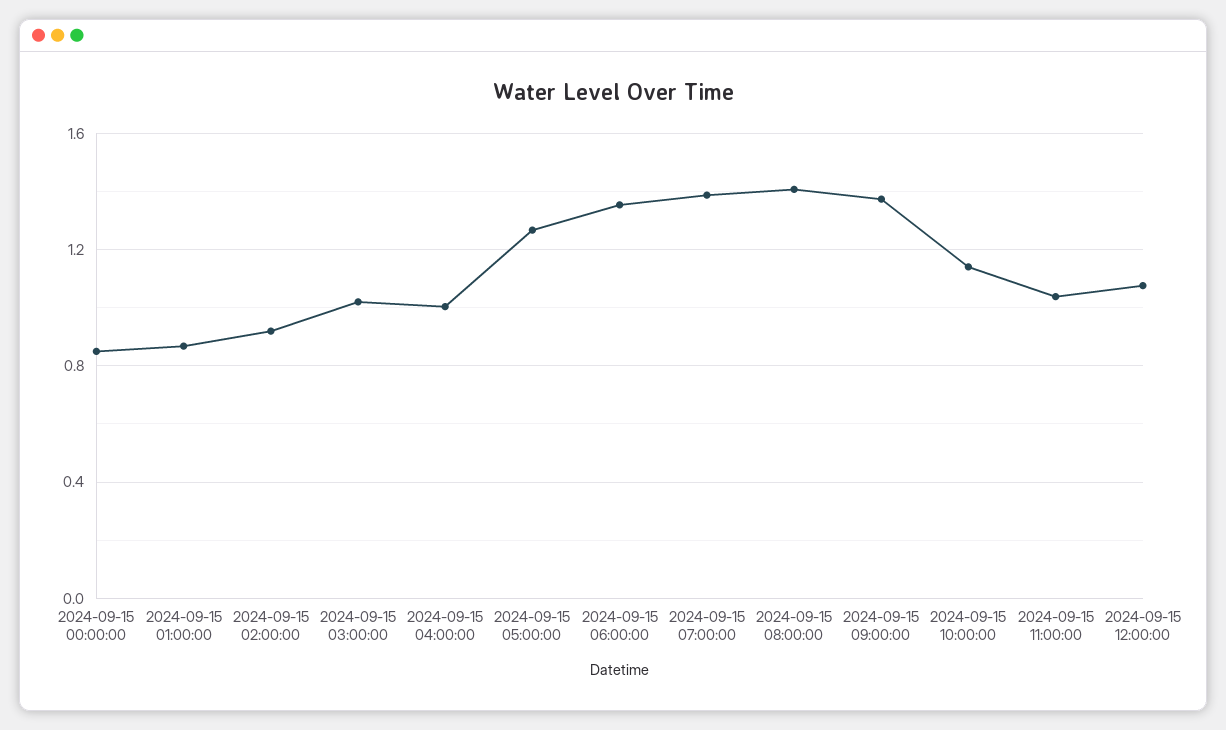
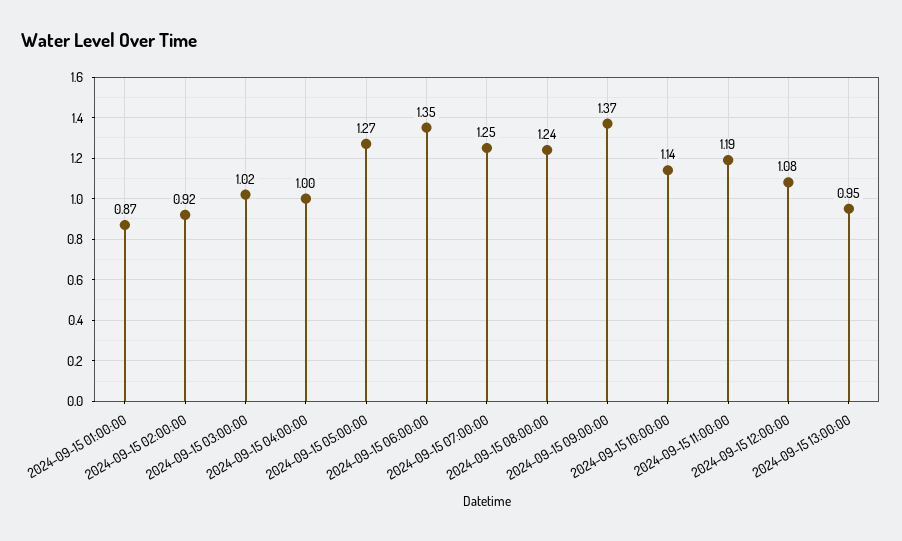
2024-09-15 00:00:00: 0.85 -> none
2024-09-15 07:00:00: 1.4 -> 1.25
2024-09-15 08:00:00: 1.4 -> 1.24
2024-09-15 11:00:00: 1.05 -> 1.19
2024-09-15 13:00:00: none -> 0.95

